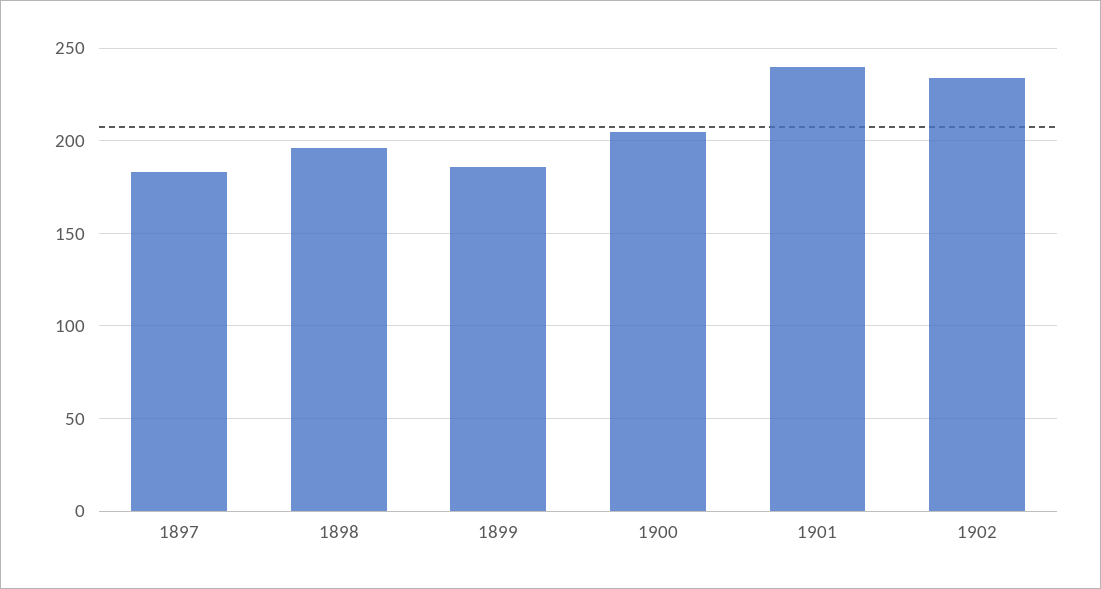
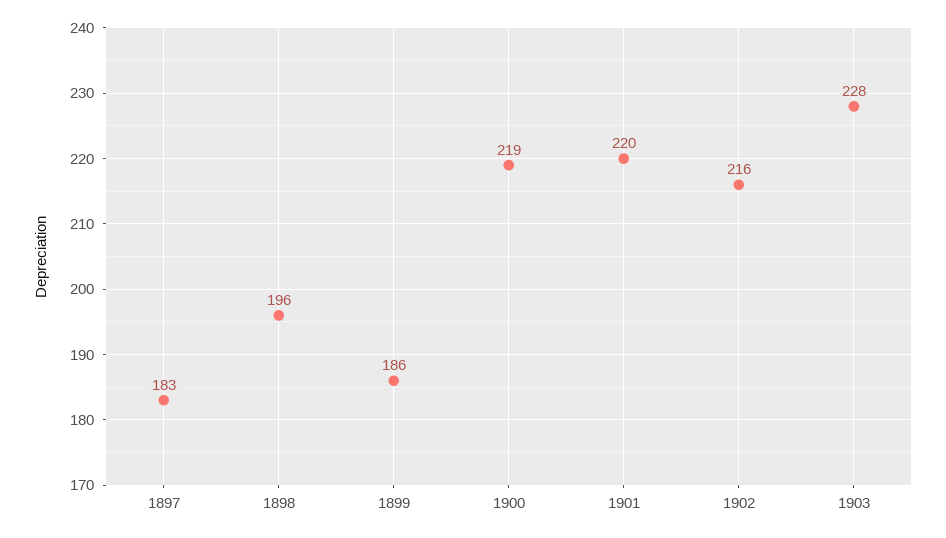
1900: 205 -> 219
1901: 240 -> 220
1902: 235 -> 216
1903: none -> 228

